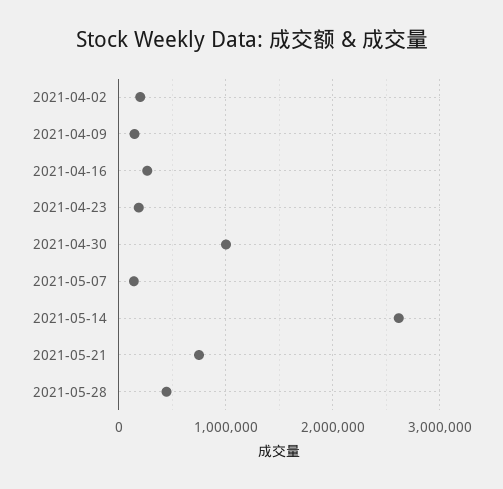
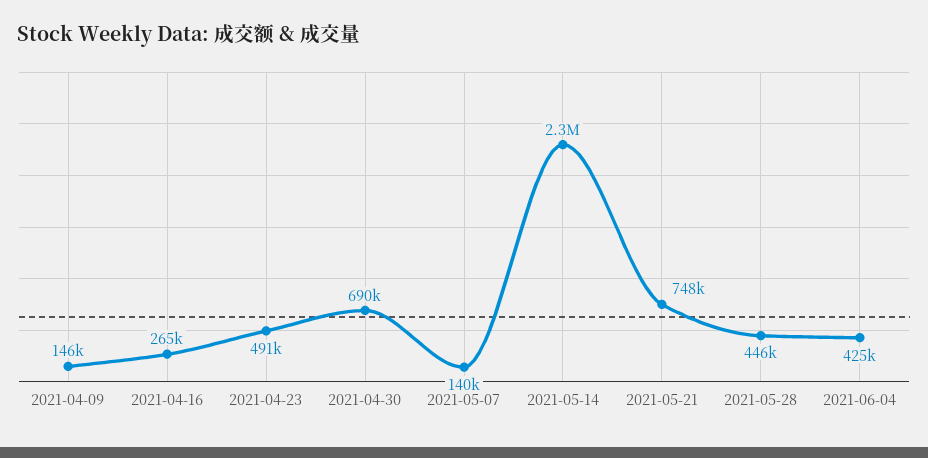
2021-04-02: 200000 -> none
2021-04-23: 200000 -> 491000
2021-04-30: 1000000 -> 690000
2021-05-14: 2600000 -> 2300000
2021-06-04: none -> 425000

